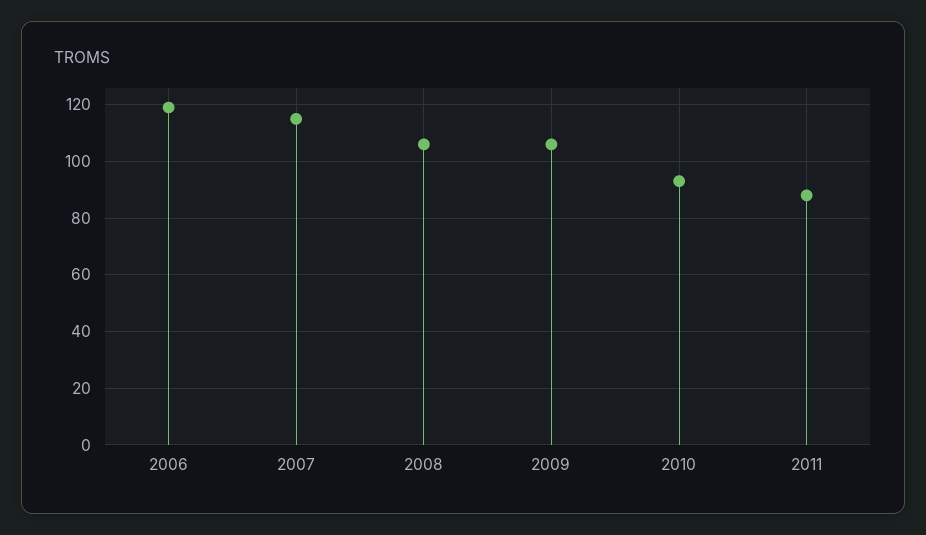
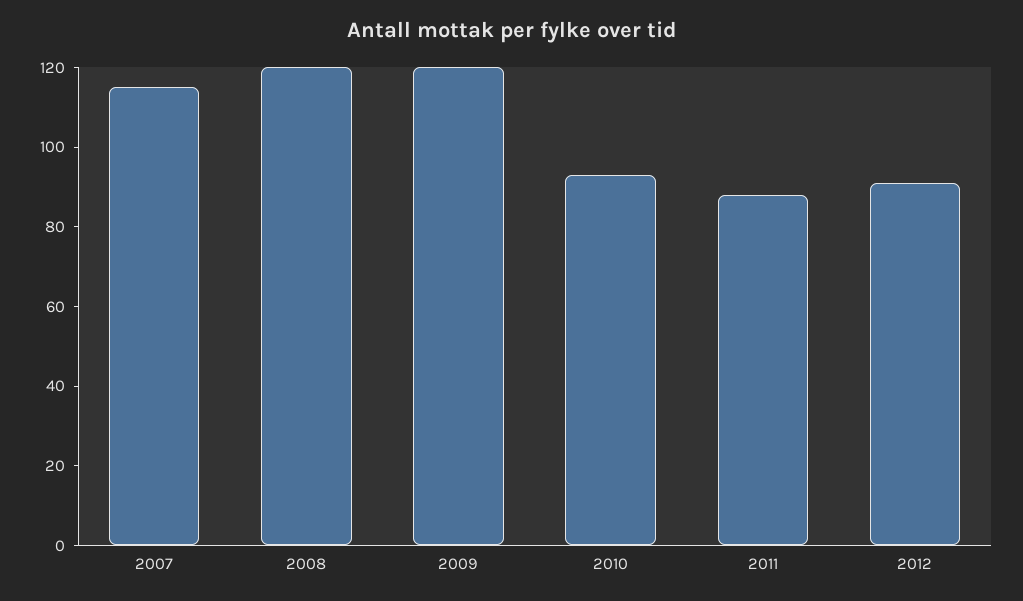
2006: 120 -> none
2008: 105 -> 120
2009: 105 -> 120
2012: none -> 90

